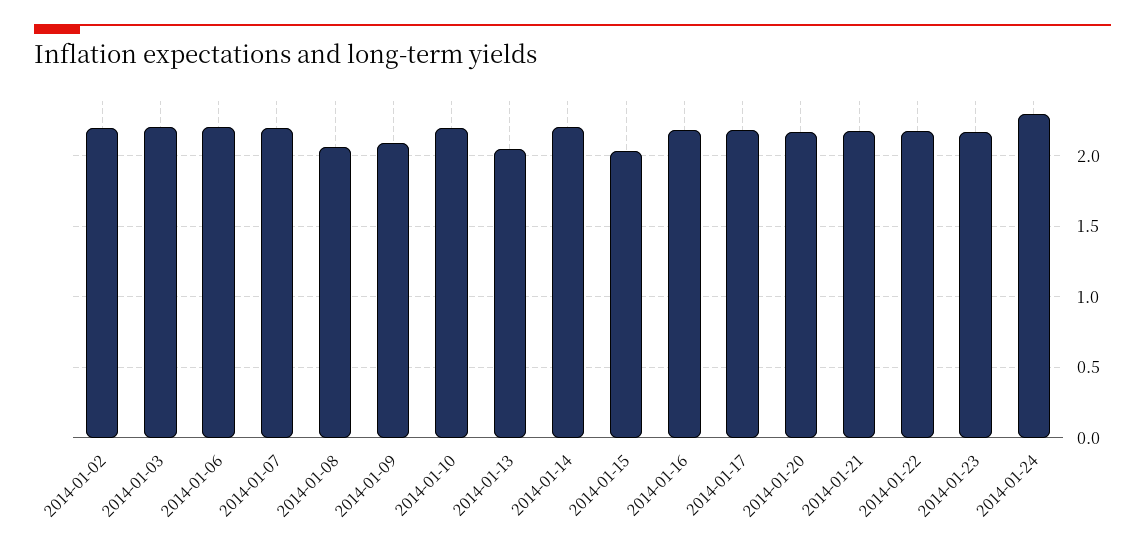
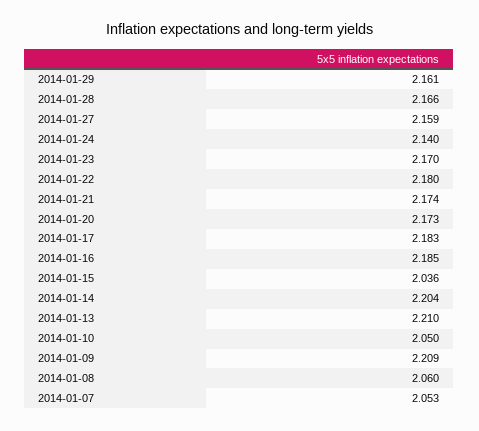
2014-01-02: 2.2 -> none
2014-01-03: 2.2 -> none
2014-01-06: 2.2 -> none
2014-01-07: 2.2 -> 2.053
2014-01-09: 2.1 -> 2.209
2014-01-10: 2.2 -> 2.05
2014-01-13: 2.05 -> 2.21
2014-01-24: 2.3 -> 2.14
2014-01-29: none -> 2.161
2014-01-28: none -> 2.166
2014-01-27: none -> 2.159

